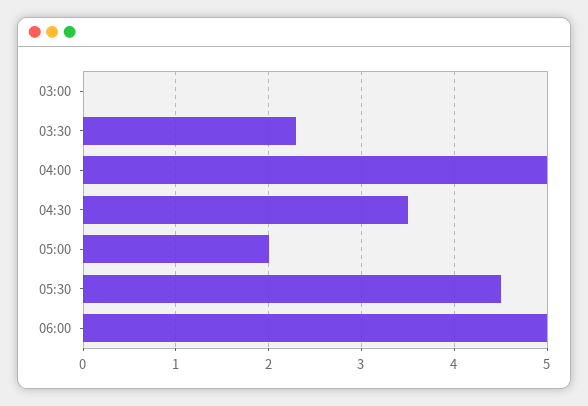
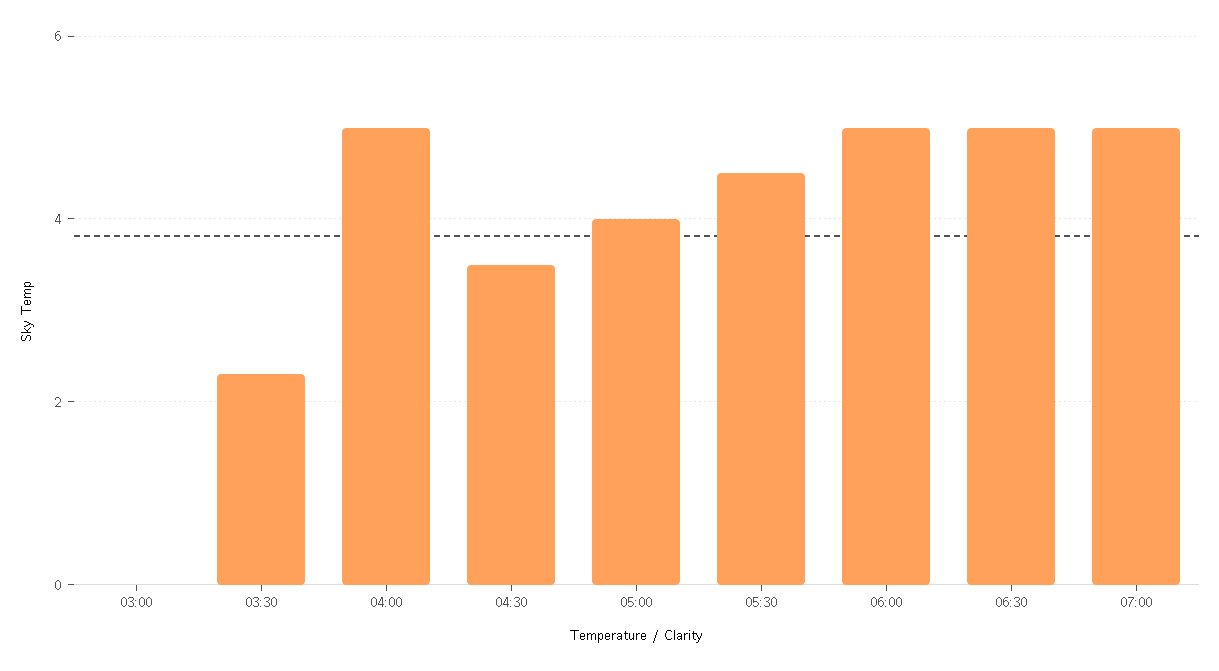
05:00: 2 -> 4
06:30: none -> 5
07:00: none -> 5

